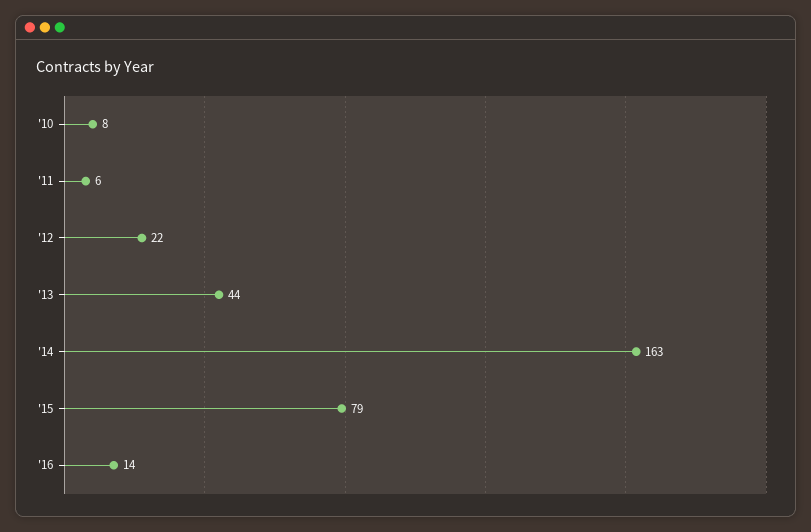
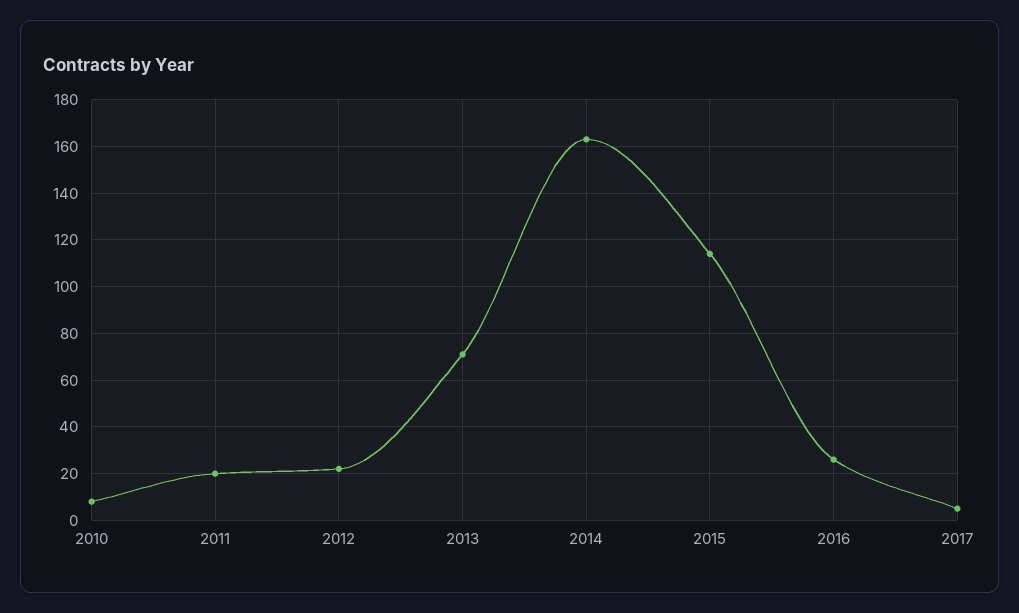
'11: 6 -> 20
'13: 44 -> 70
'15: 79 -> 115
'16: 14 -> 25
2017: none -> 5

